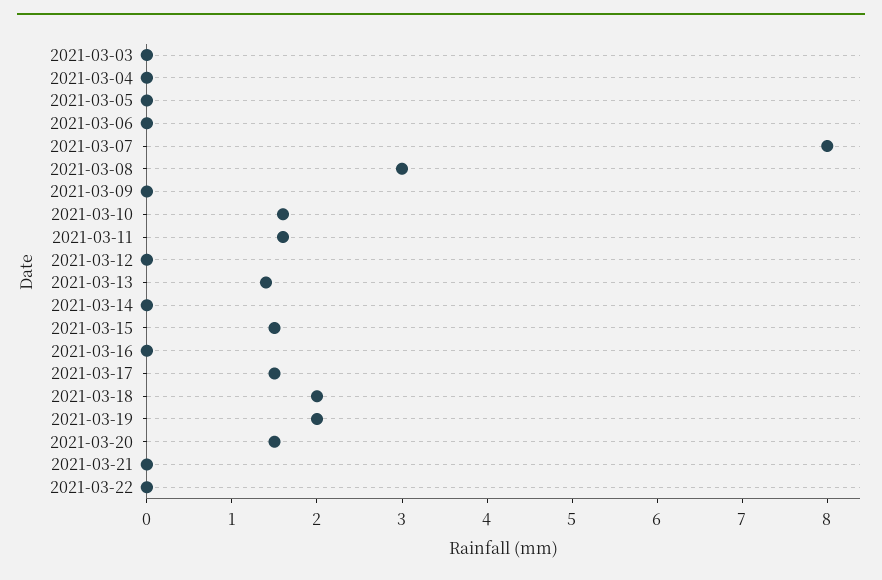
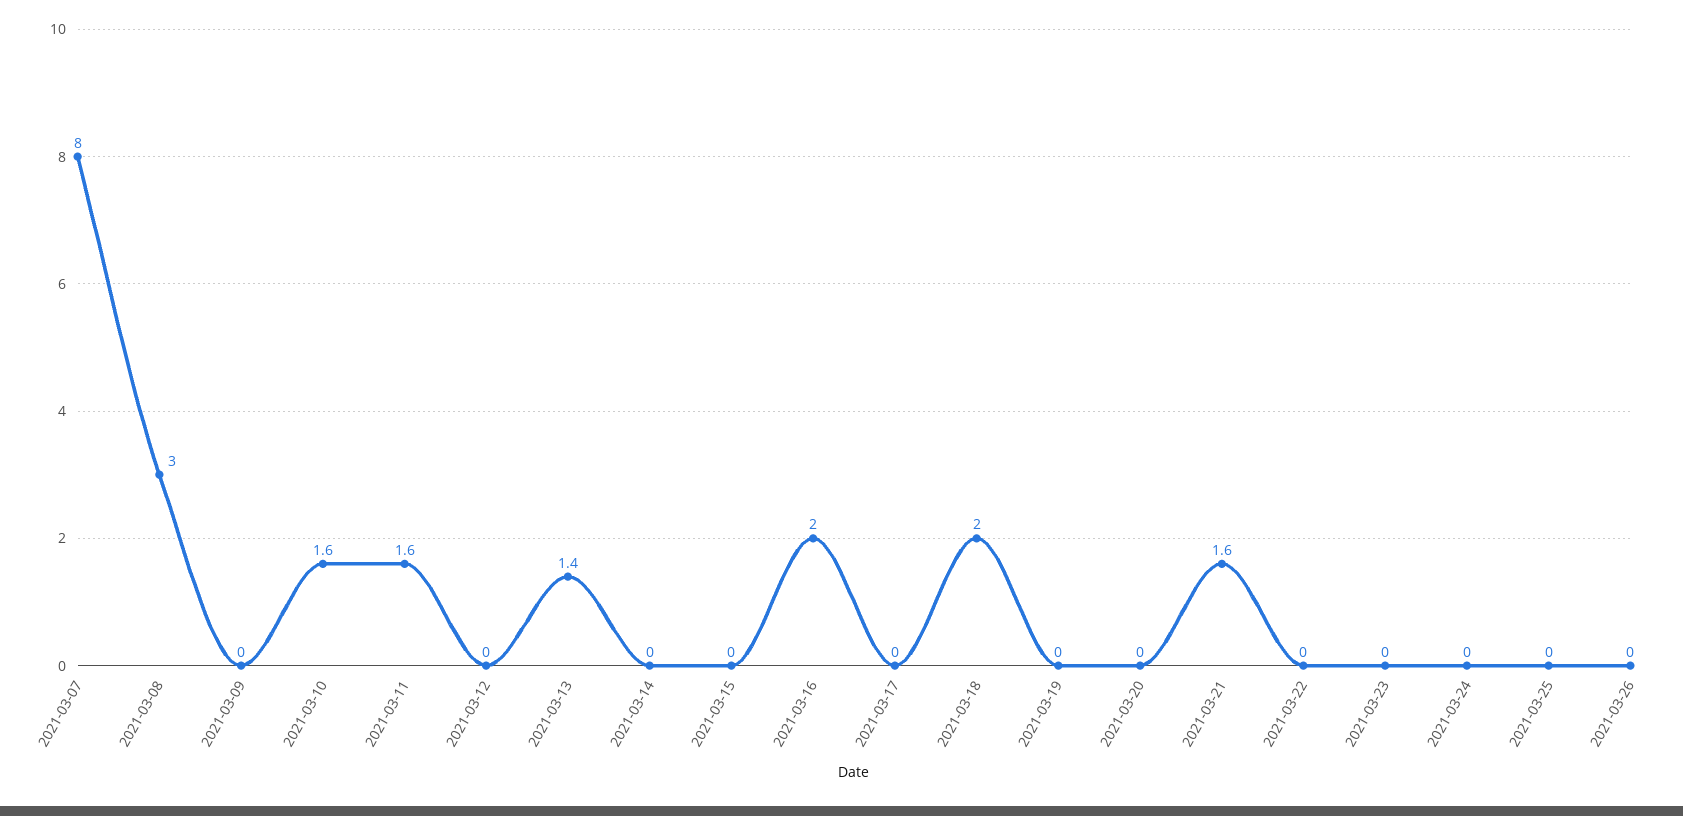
2021-03-03: 0 -> none
2021-03-04: 0 -> none
2021-03-05: 0 -> none
2021-03-06: 0 -> none
2021-03-15: 1.5 -> 0
2021-03-16: 0 -> 2
2021-03-17: 1.5 -> 0
2021-03-19: 2 -> 0
2021-03-20: 1.5 -> 0
2021-03-21: 0 -> 1.6
2021-03-23: none -> 0
2021-03-24: none -> 0
2021-03-25: none -> 0
2021-03-26: none -> 0

